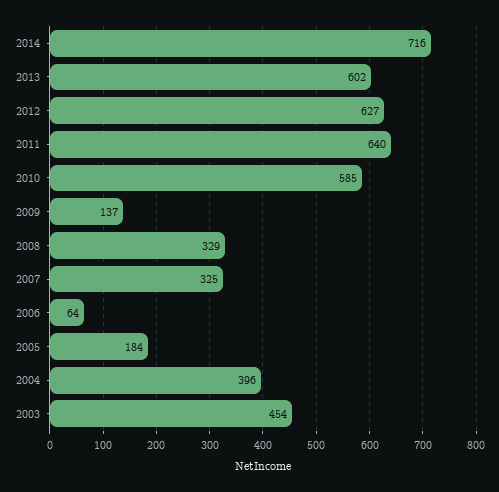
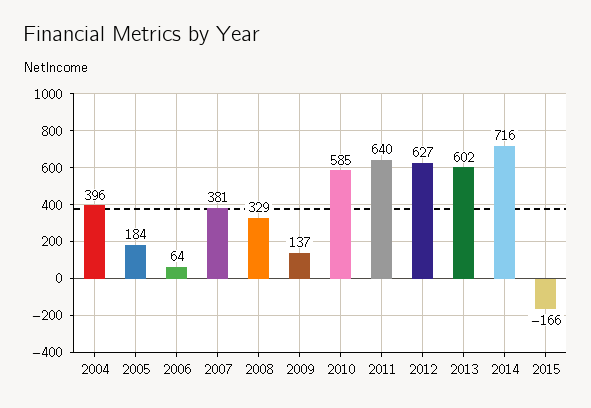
2007: 325 -> 381
2003: 454 -> none
2015: none -> -166

